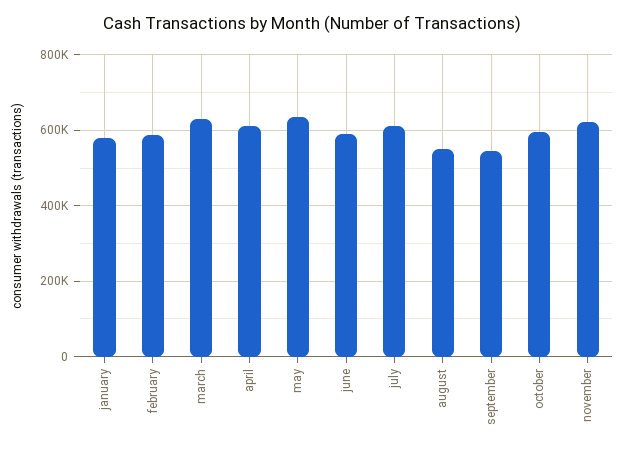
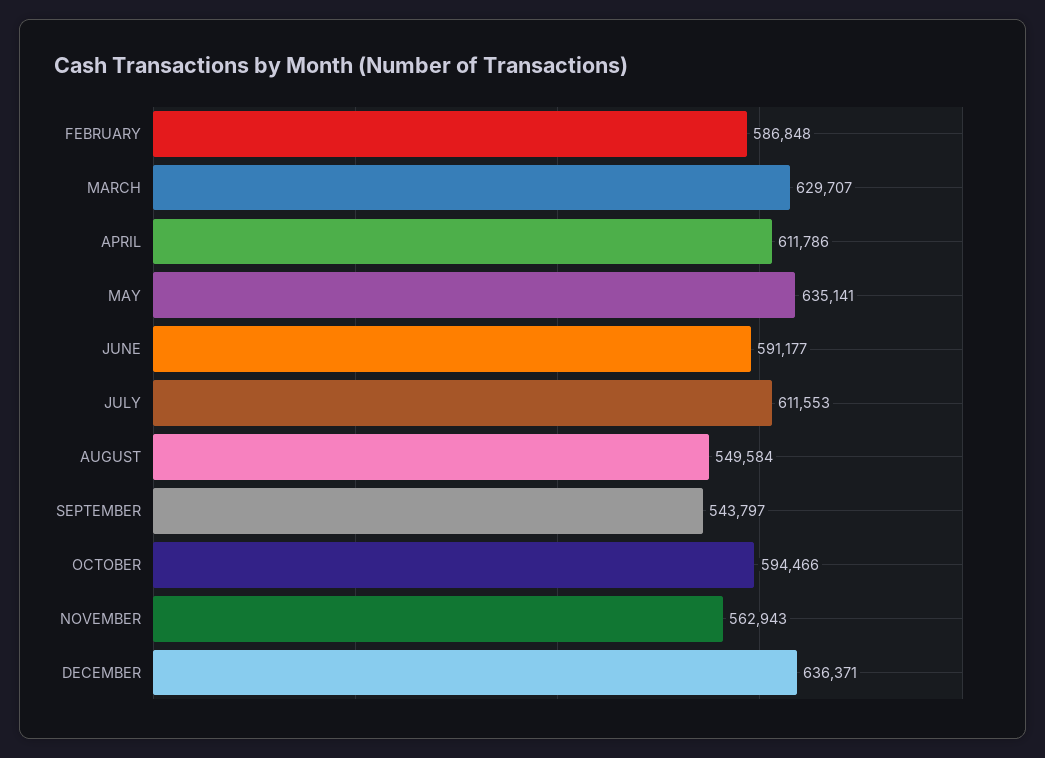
january: 580000 -> none
november: 620000 -> 562943
DECEMBER: none -> 636371

